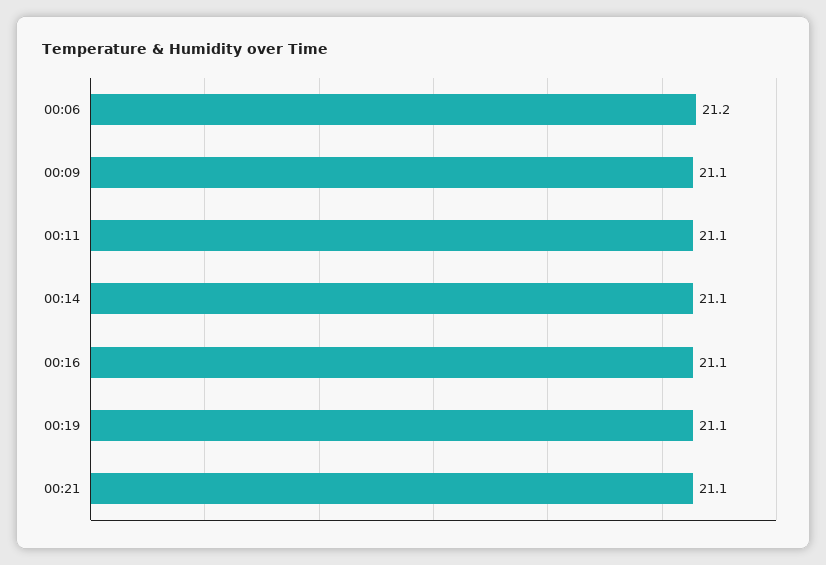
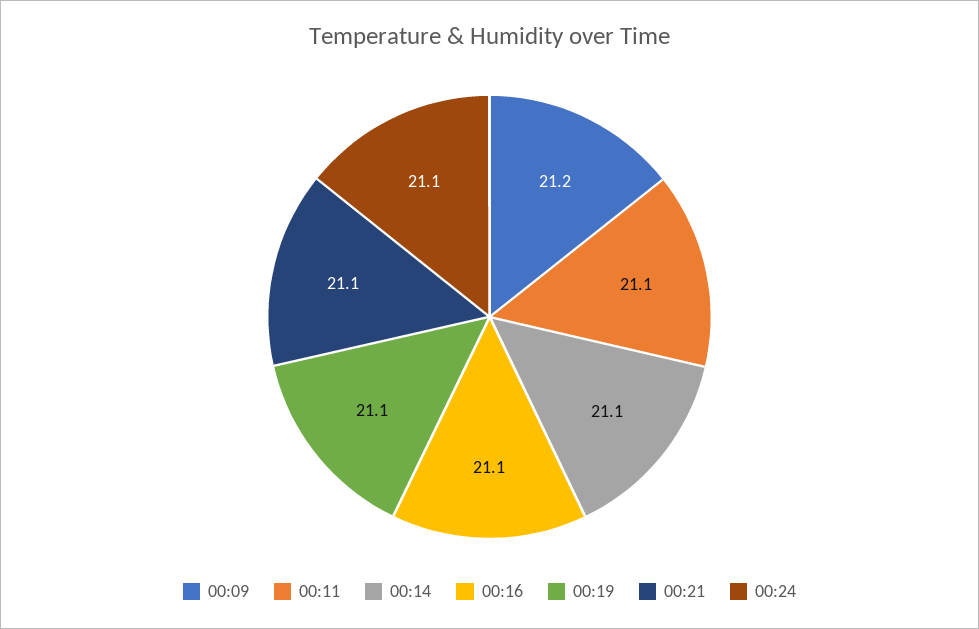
00:06: 21.2 -> none
00:09: 21.1 -> 21.2
00:24: none -> 21.1

